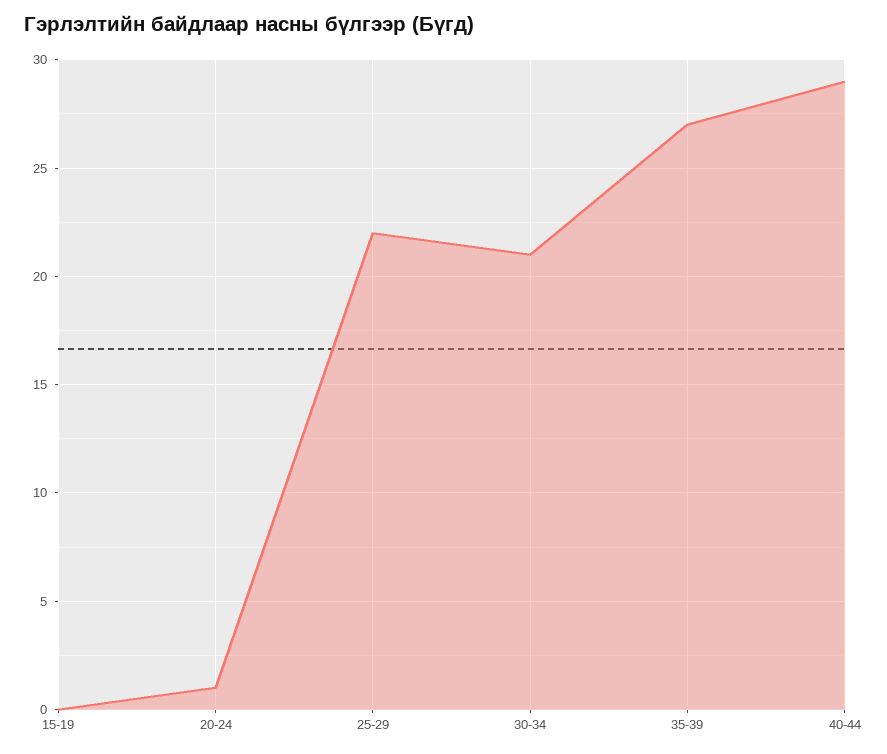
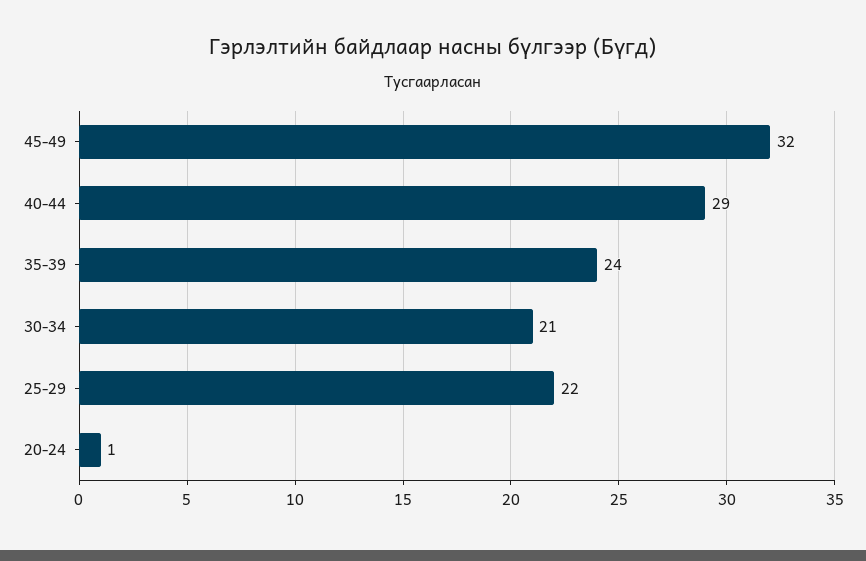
15-19: 0 -> none
35-39: 27 -> 24
45-49: none -> 32

